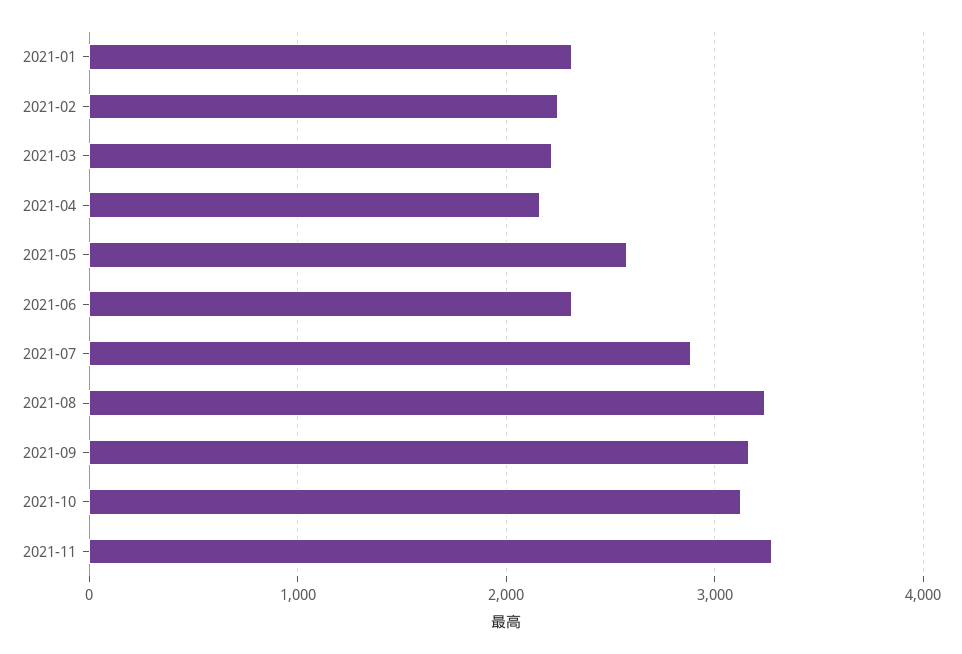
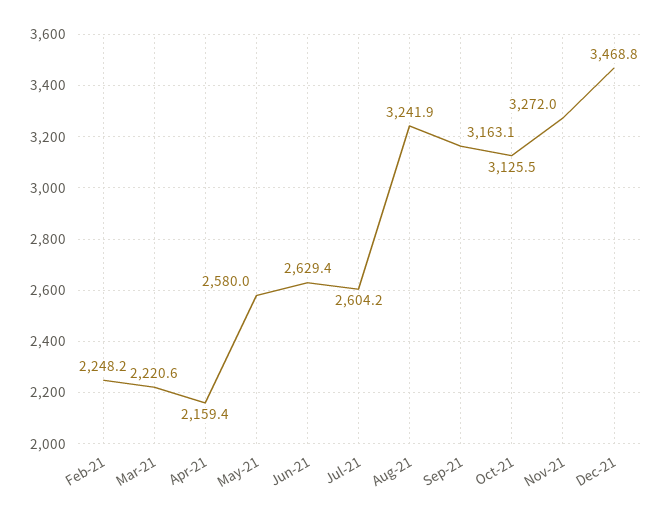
2021-01: 2300 -> none
2021-06: 2300 -> 2629.4
2021-07: 2900 -> 2604.2
Dec-21: none -> 3468.8

